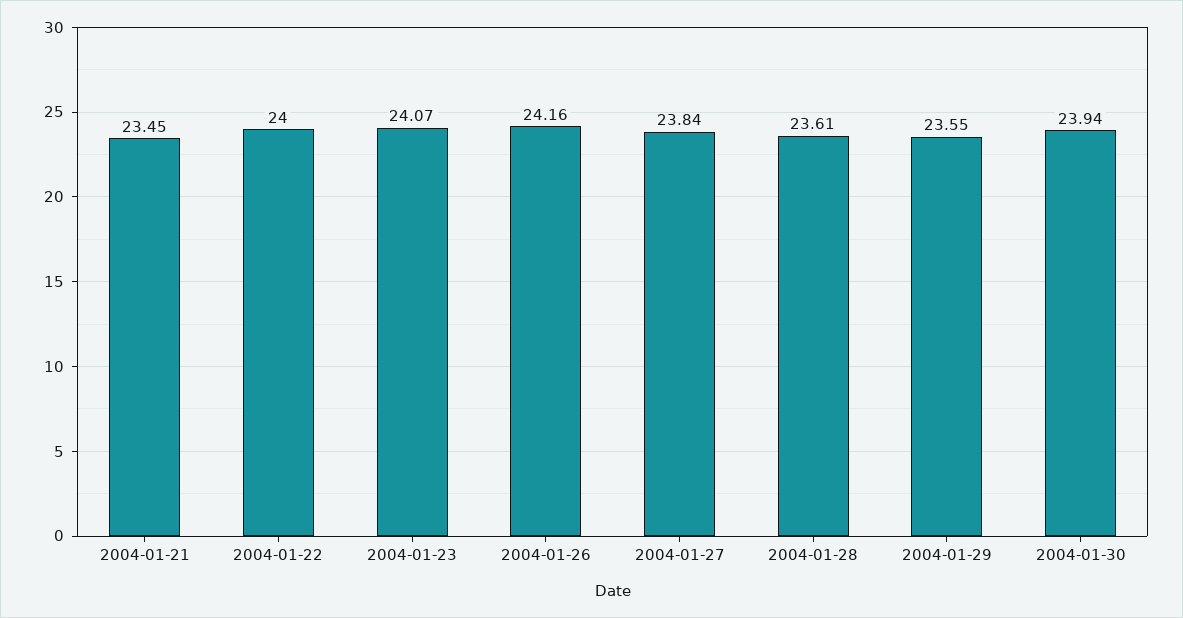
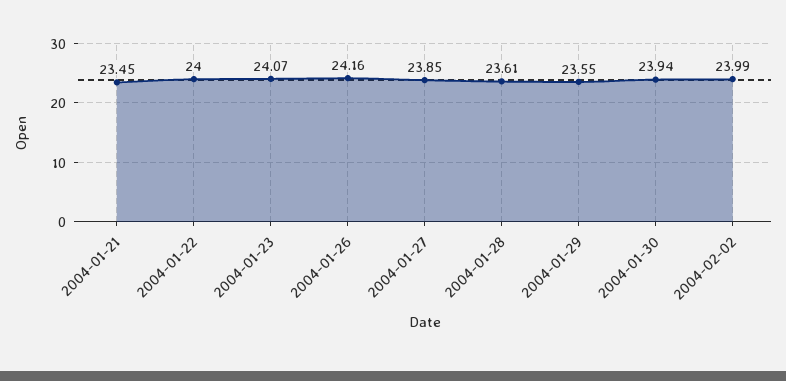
2004-01-27: 23.84 -> 23.85
2004-02-02: none -> 23.99

